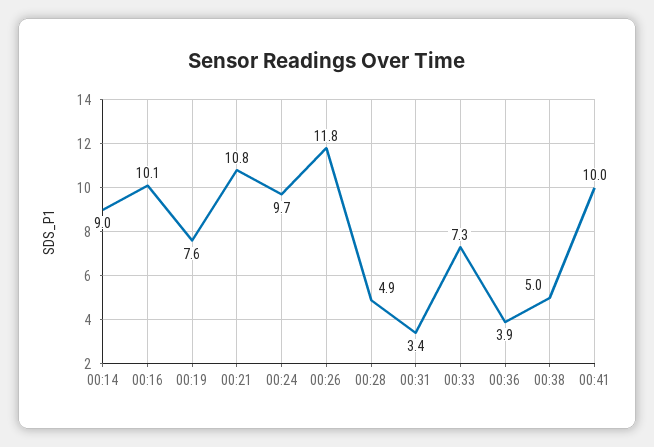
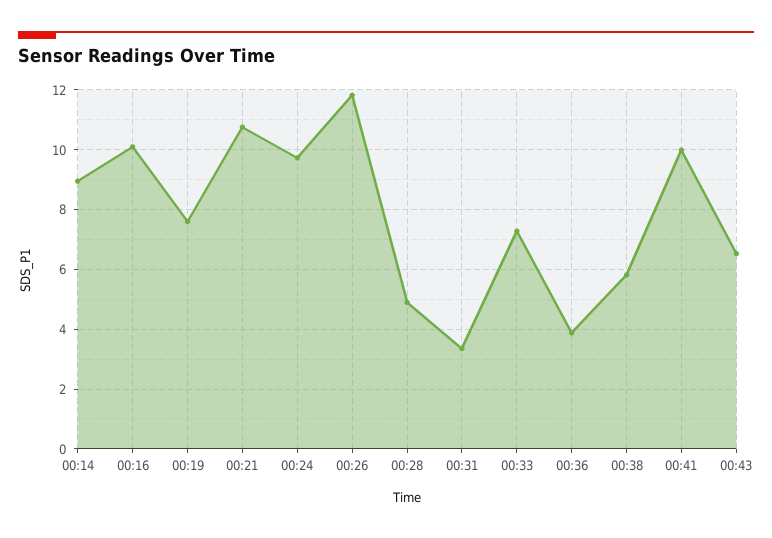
00:38: 5 -> 5.75
00:43: none -> 6.5

